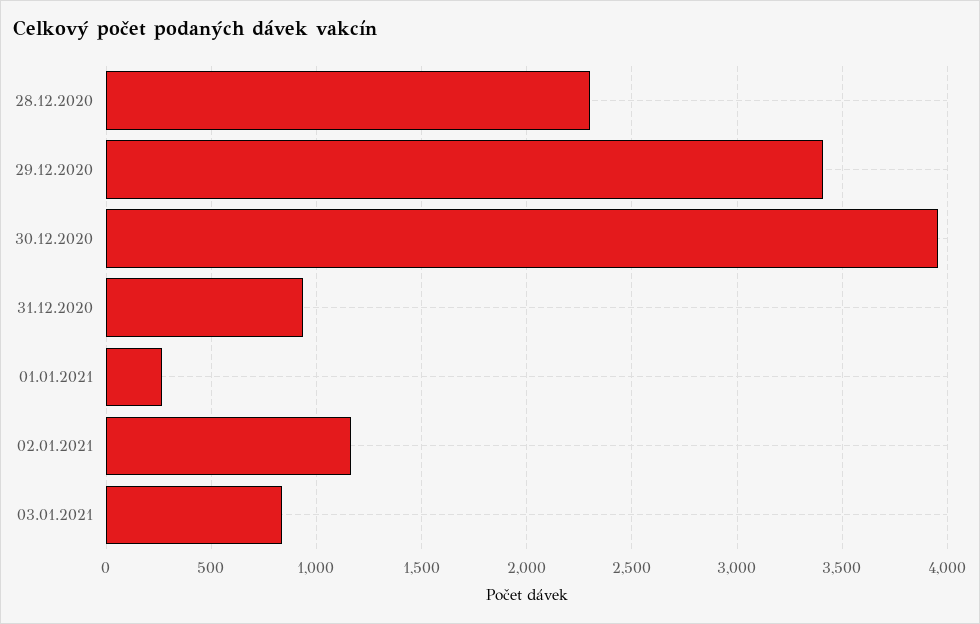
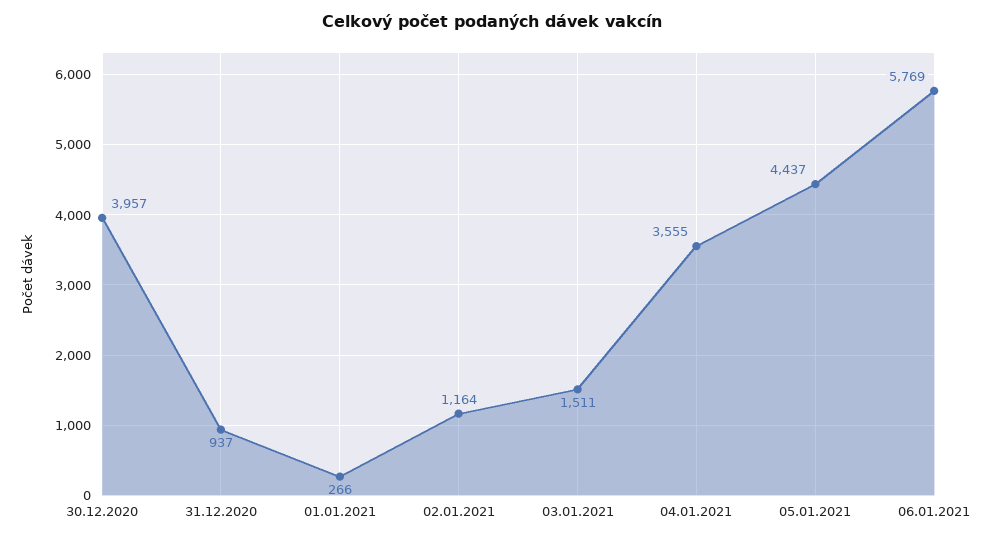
28.12.2020: 2300 -> none
29.12.2020: 3400 -> none
03.01.2021: 850 -> 1511
04.01.2021: none -> 3555
05.01.2021: none -> 4437
06.01.2021: none -> 5769

